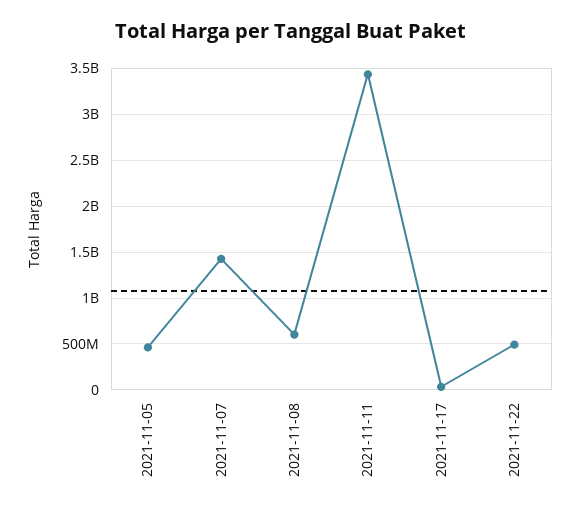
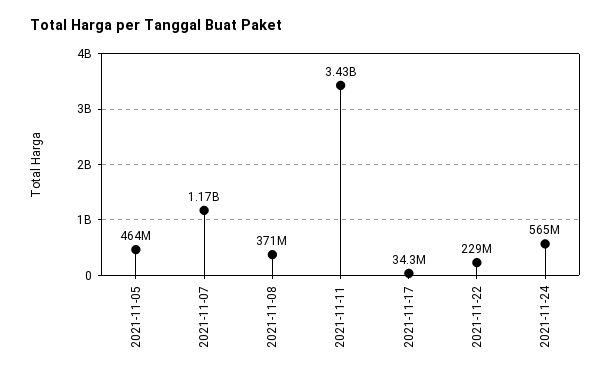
2021-11-07: 1400000000 -> 1170000000
2021-11-08: 600000000 -> 371000000
2021-11-22: 500000000 -> 229000000
2021-11-24: none -> 565000000

